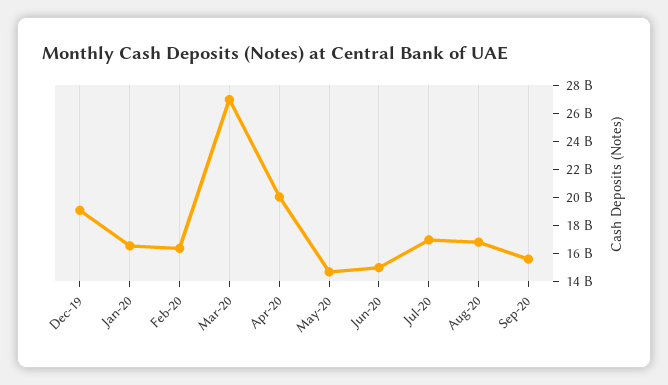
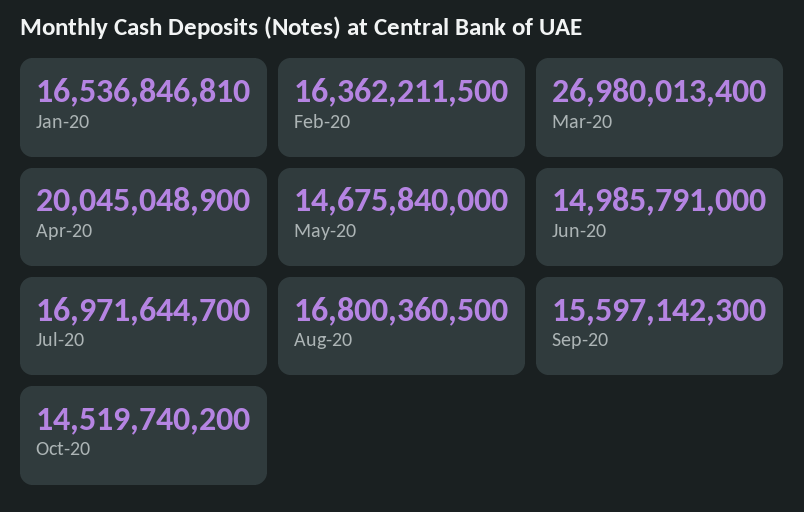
Dec-19: 19000000000 -> none
Oct-20: none -> 14519740200

